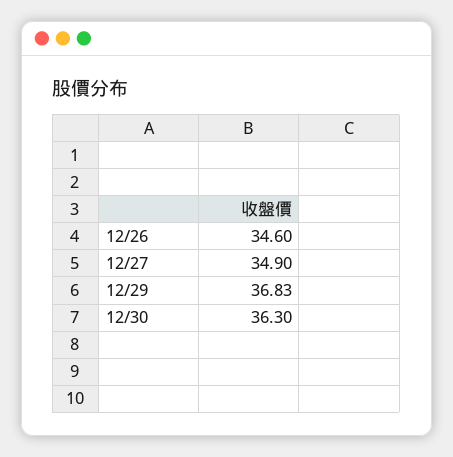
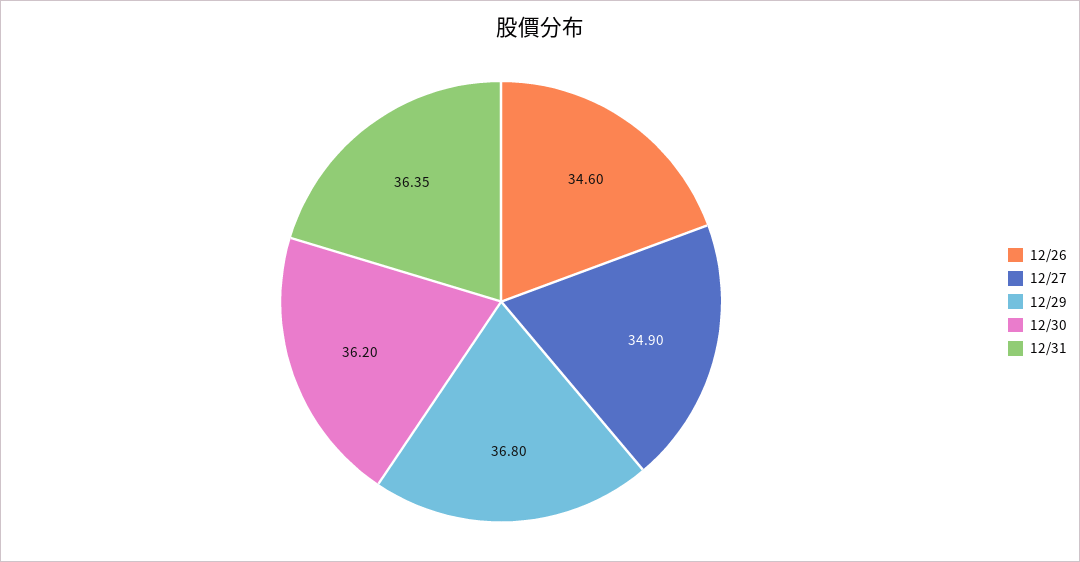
12/29: 36.83 -> 36.8
12/30: 36.3 -> 36.2
12/31: none -> 36.35

